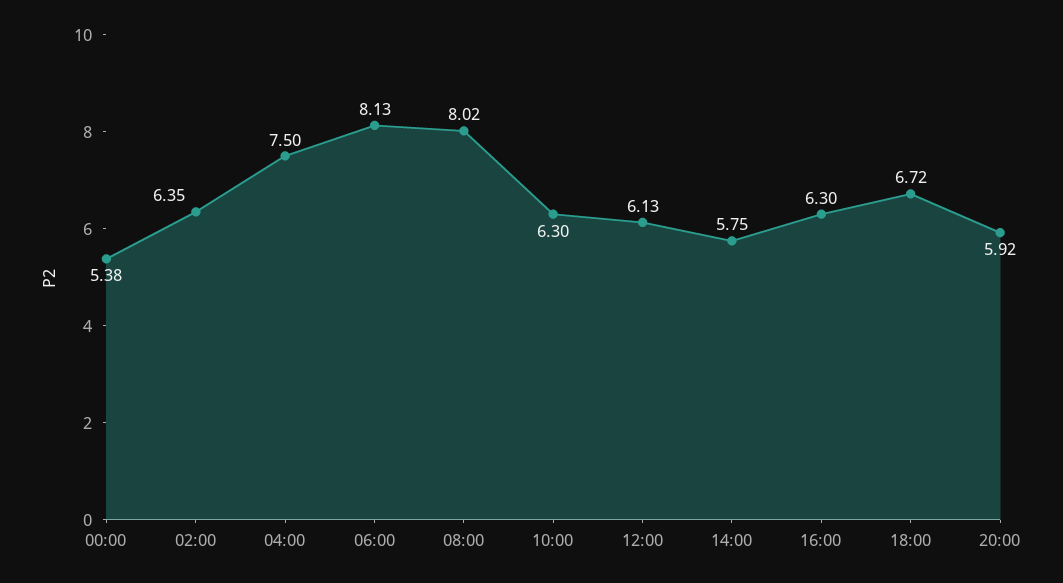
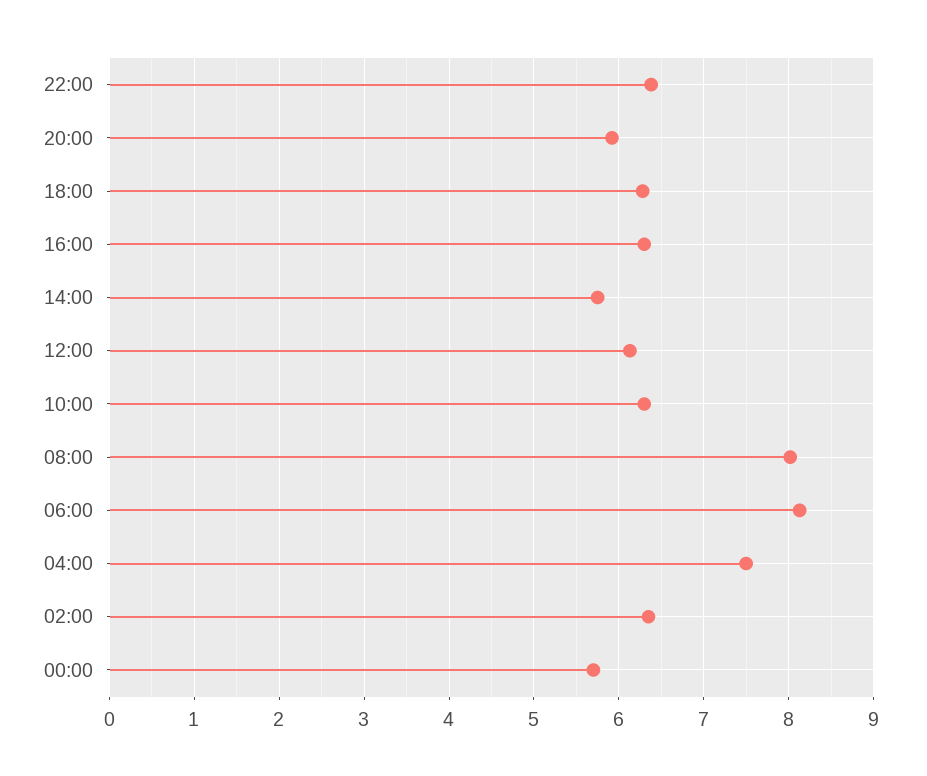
00:00: 5.38 -> 5.7
18:00: 6.72 -> 6.3
22:00: none -> 6.4

